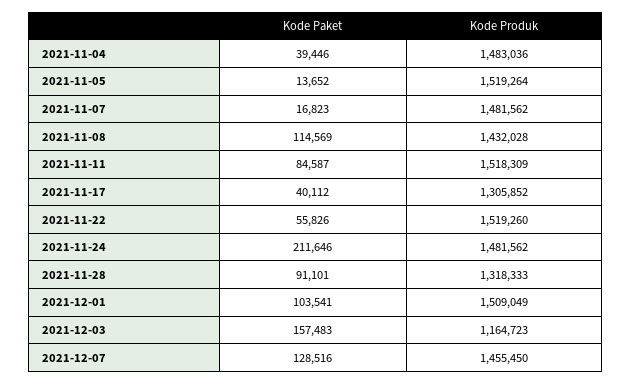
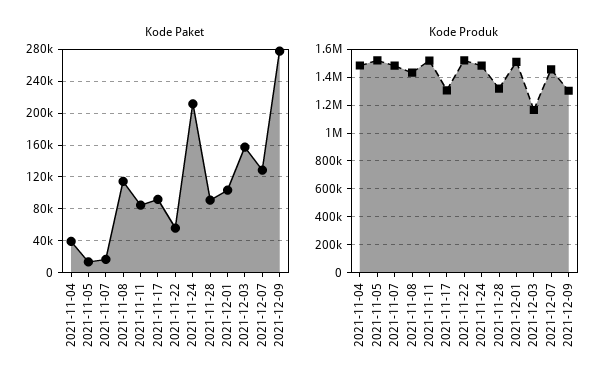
Kode Paket, 2021-11-17: 40112 -> 90000
Kode Paket, 2021-12-09: none -> 280000
Kode Produk, 2021-12-09: none -> 1300000

